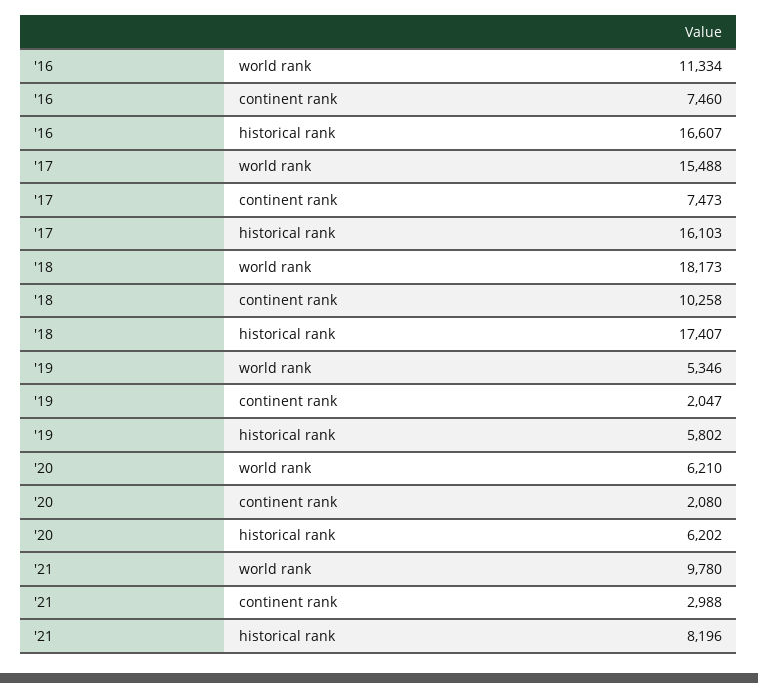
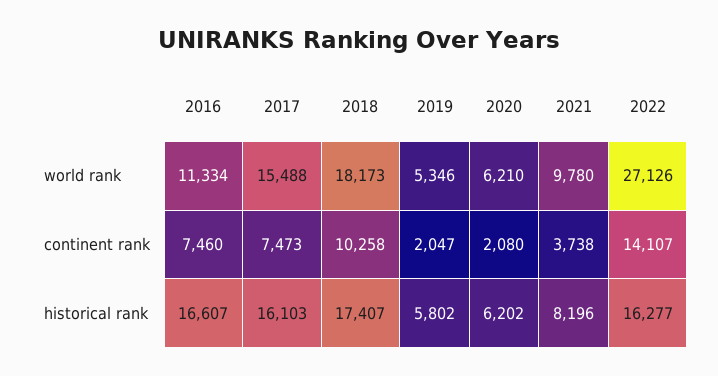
'21, continent rank: 2988 -> 3738
2022, world rank: none -> 27126
2022, continent rank: none -> 14107
2022, historical rank: none -> 16277

